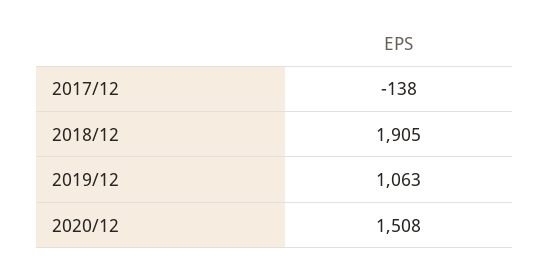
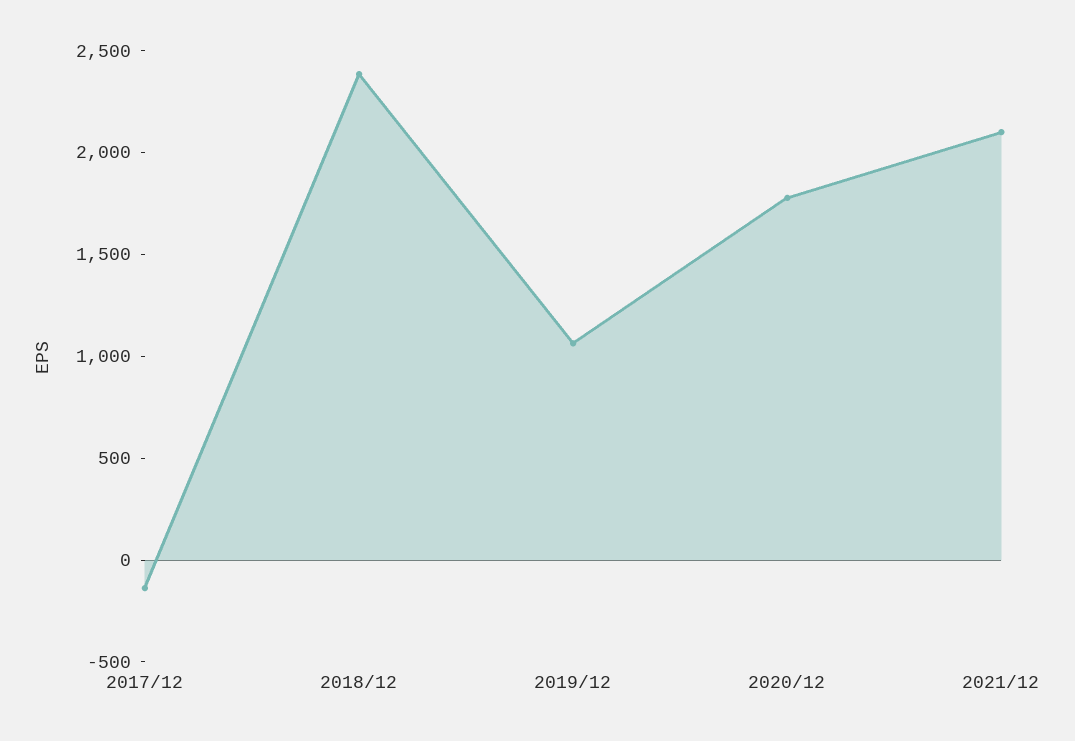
2018/12: 1905 -> 2400
2020/12: 1508 -> 1800
2021/12: none -> 2100

